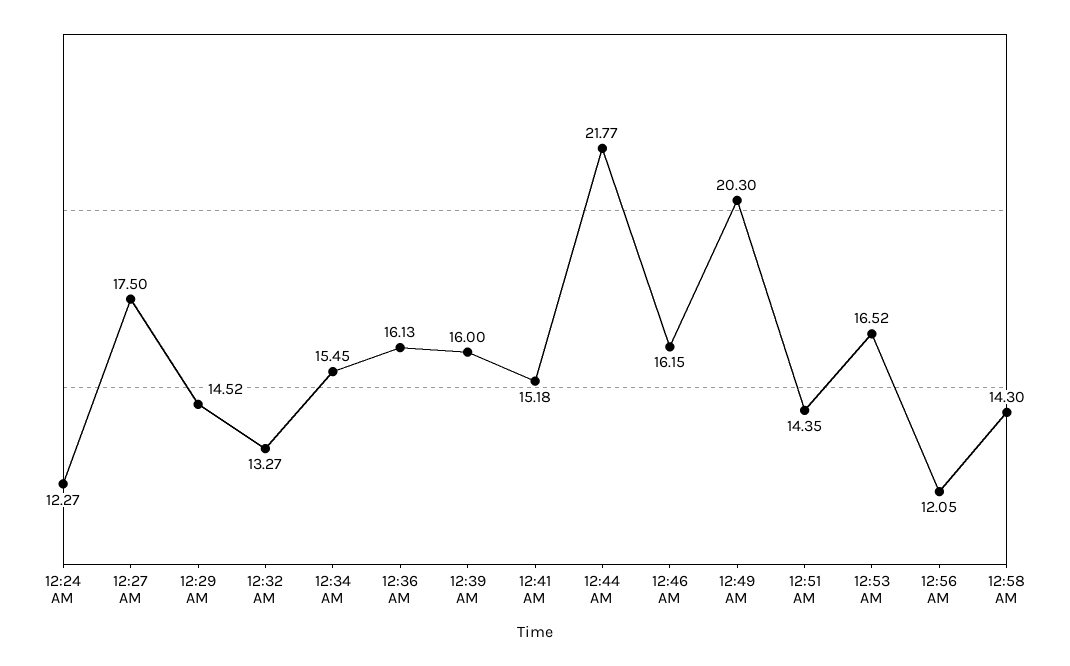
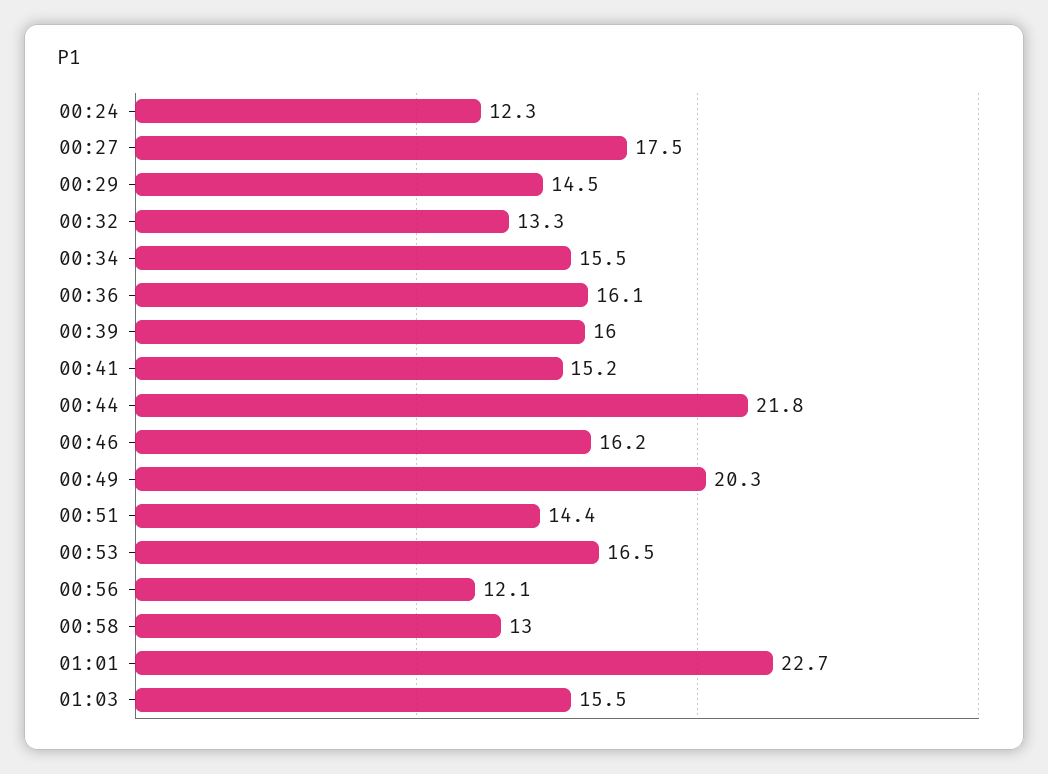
12:58 AM: 14.3 -> 13
01:01: none -> 22.7
01:03: none -> 15.5

